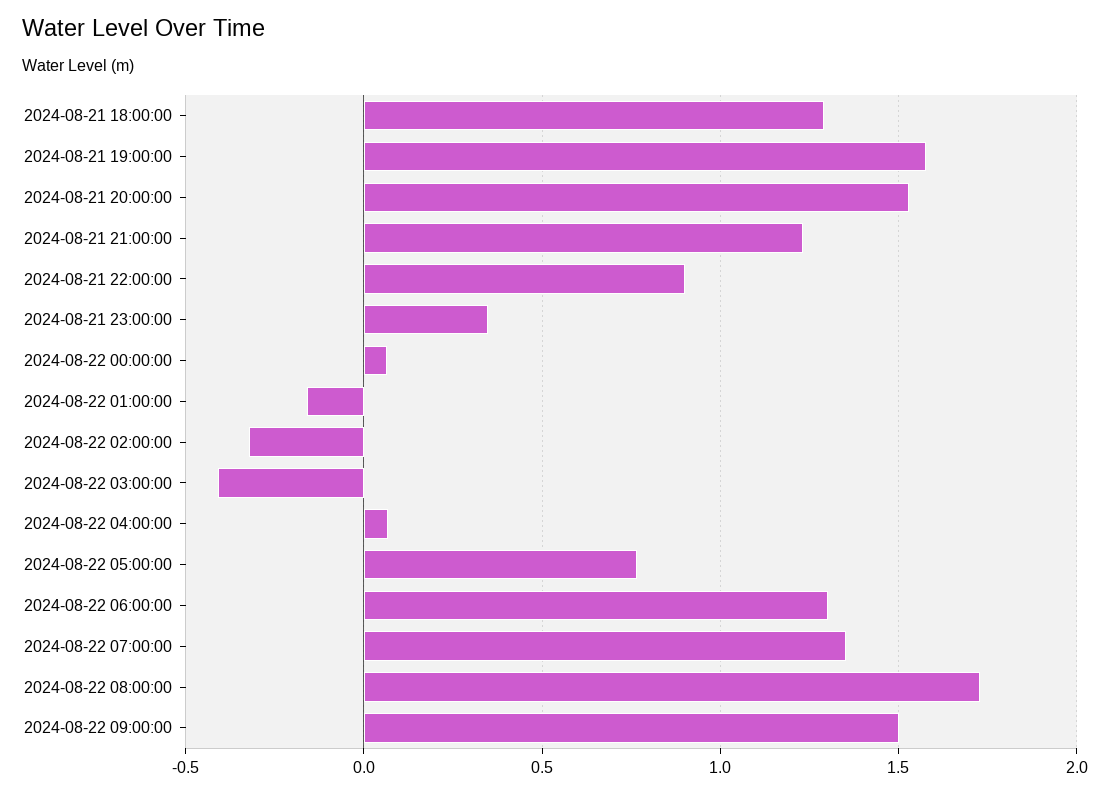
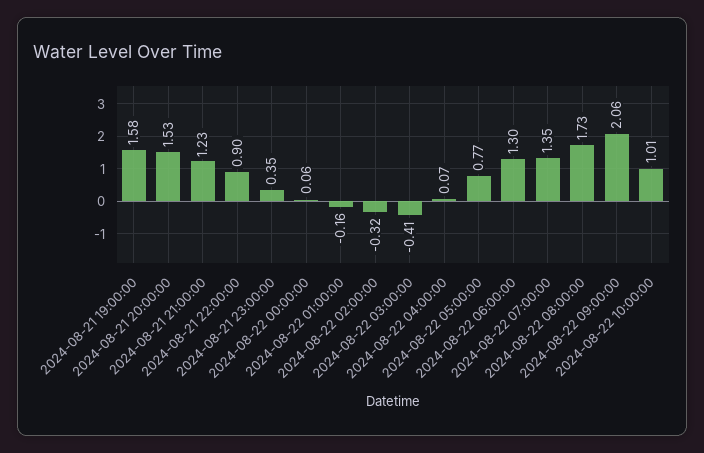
2024-08-21 18:00:00: 1.3 -> none
2024-08-22 09:00:00: 1.5 -> 2.06
2024-08-22 10:00:00: none -> 1.01

